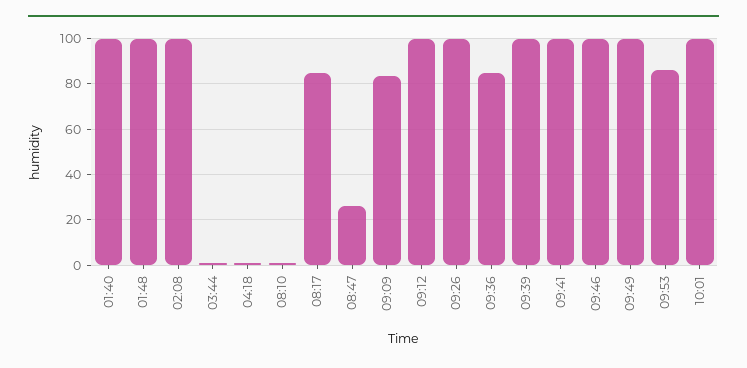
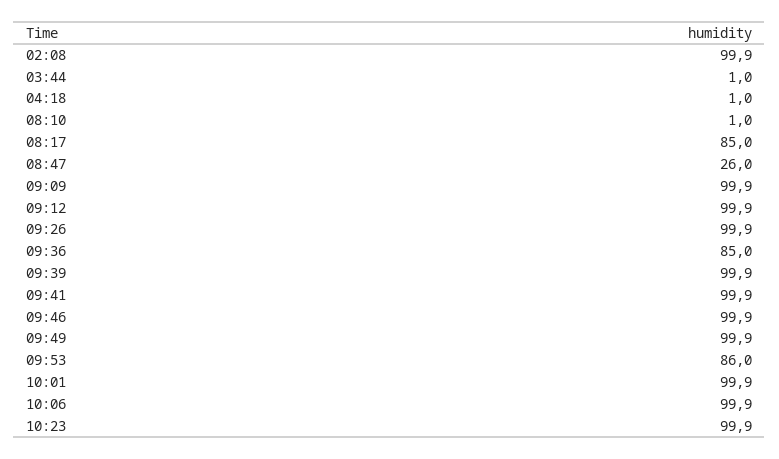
01:40: 100 -> none
01:48: 100 -> none
09:09: 85 -> 99.9
10:06: none -> 99.9
10:23: none -> 99.9

